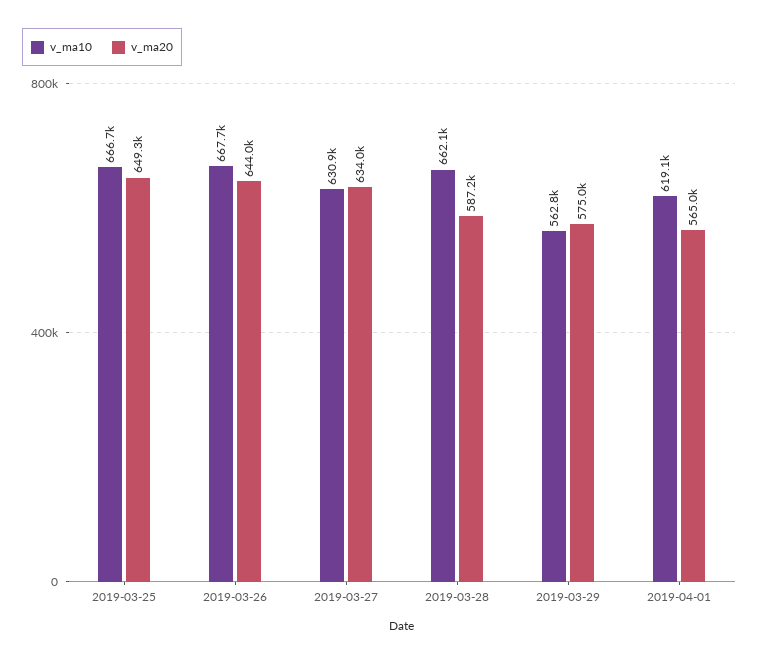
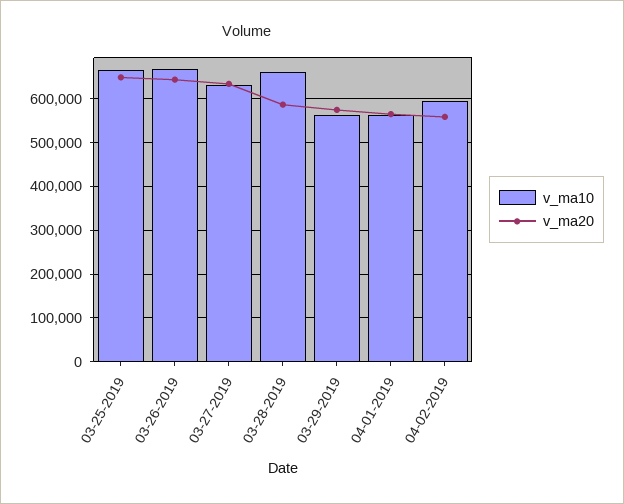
v_ma10, 2019-04-01: 619100 -> 560000
v_ma10, 04-02-2019: none -> 600000
v_ma20, 04-02-2019: none -> 560000

